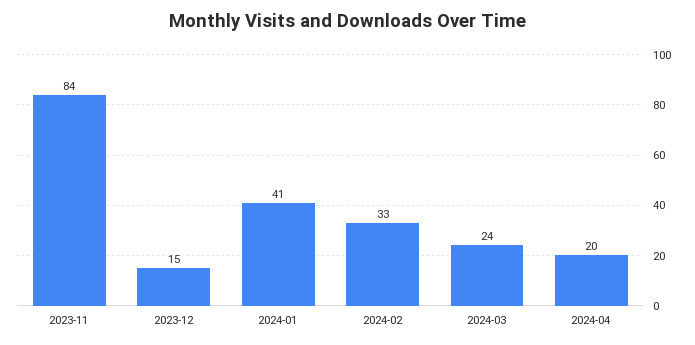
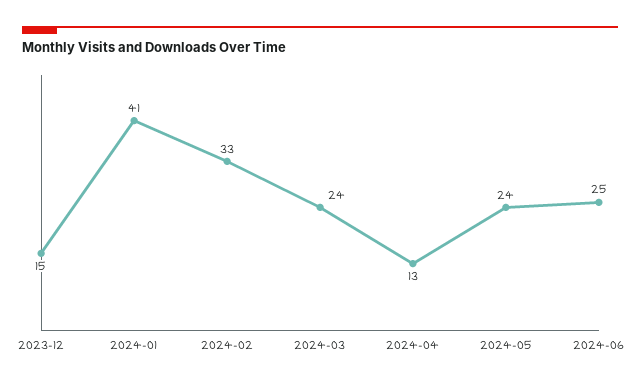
2023-11: 84 -> none
2024-04: 20 -> 13
2024-05: none -> 24
2024-06: none -> 25

